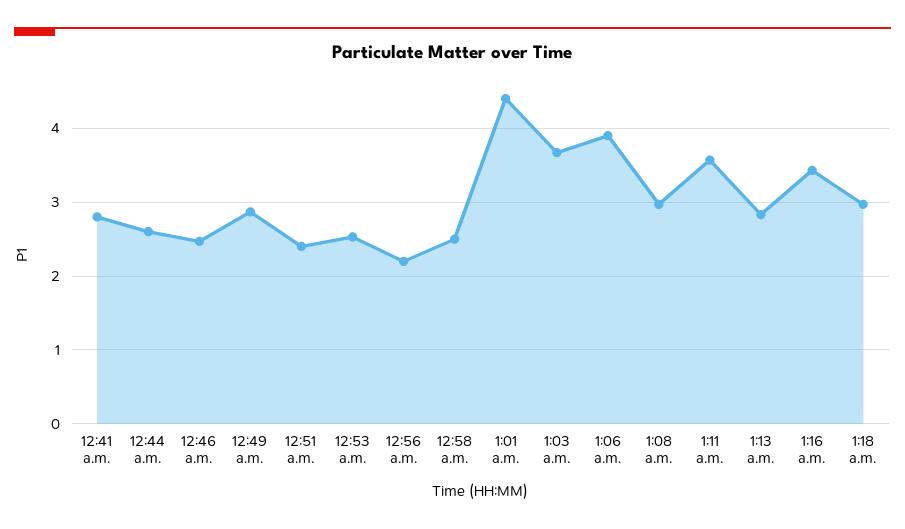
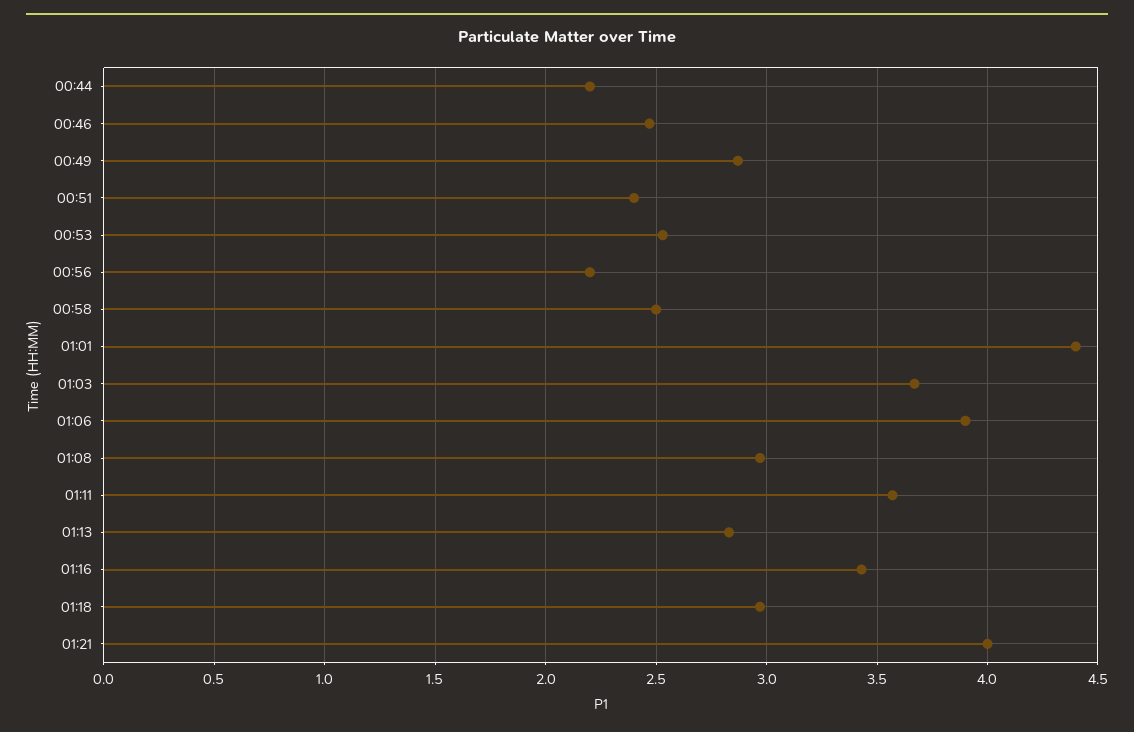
12:41 a.m.: 2.8 -> none
12:44 a.m.: 2.6 -> 2.2
01:21: none -> 4

